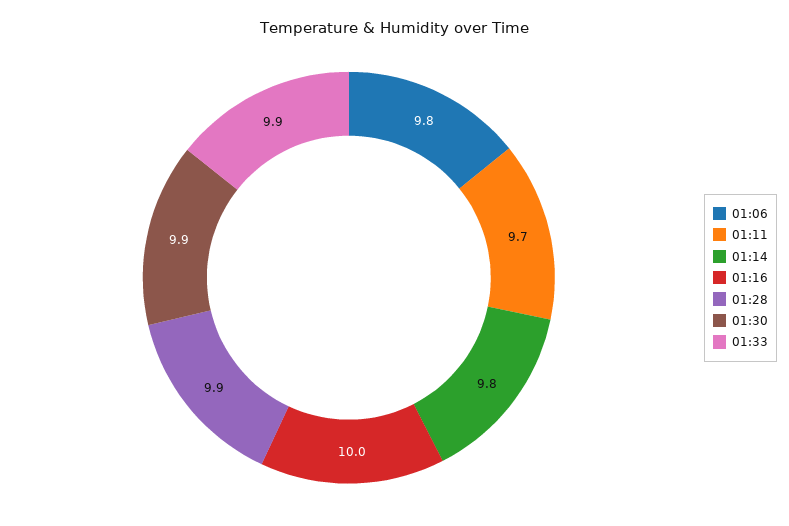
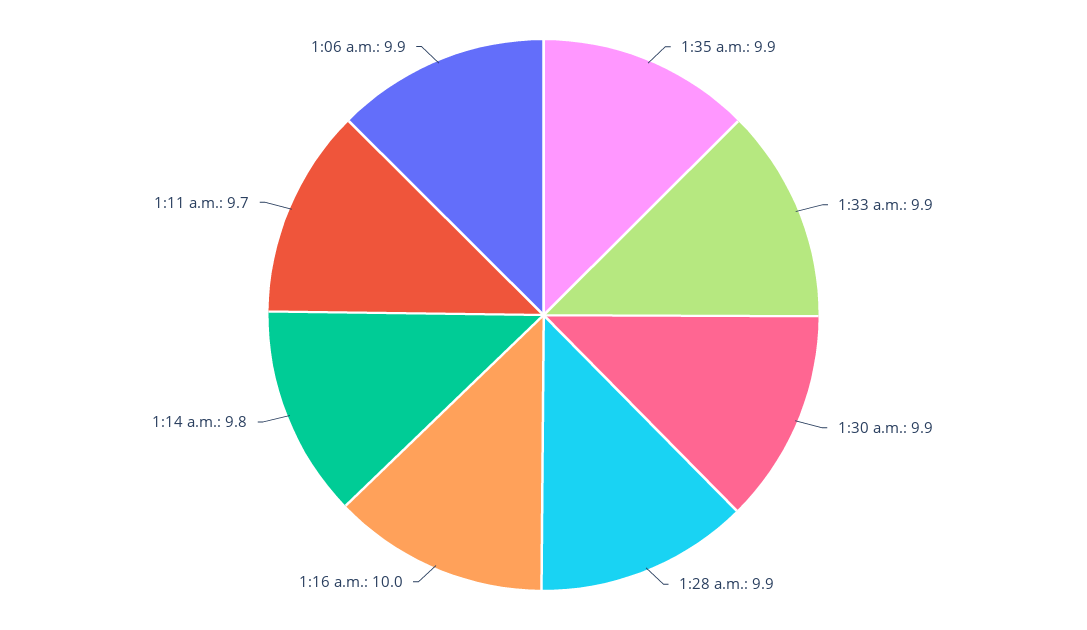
01:06: 9.8 -> 9.9
1:35 a.m.: none -> 9.9

